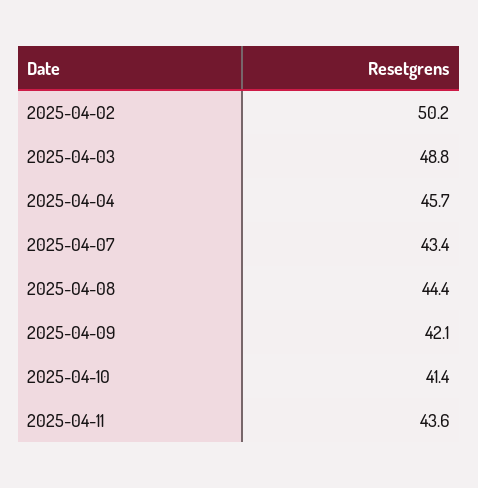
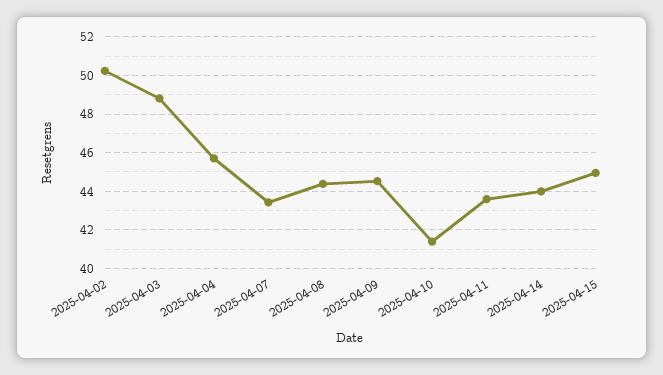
2025-04-09: 42.1 -> 44.5
2025-04-14: none -> 44
2025-04-15: none -> 45

